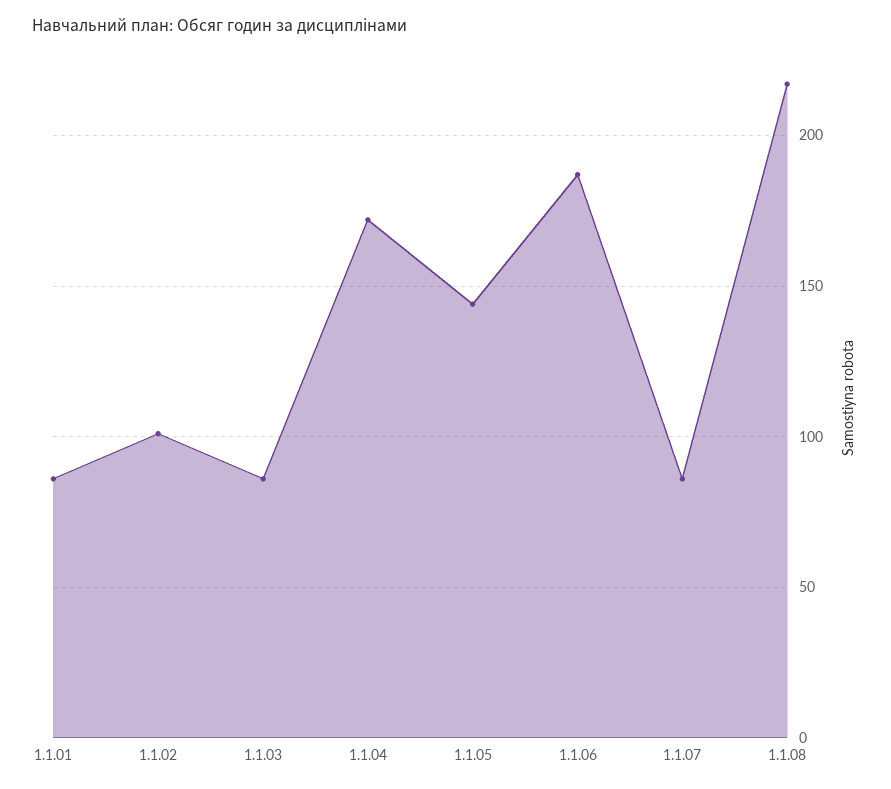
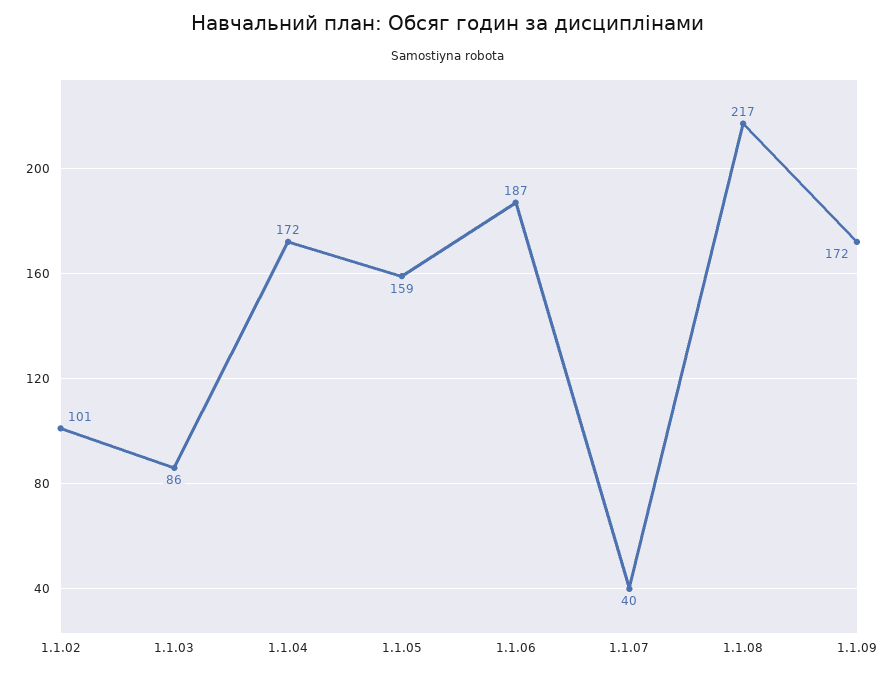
1.1.01: 85 -> none
1.1.05: 145 -> 159
1.1.07: 85 -> 40
1.1.09: none -> 172

